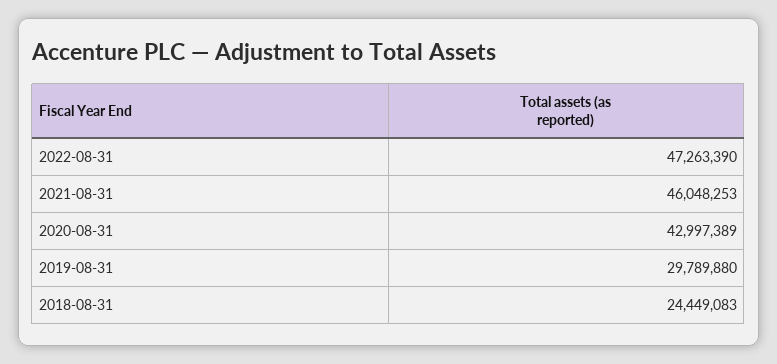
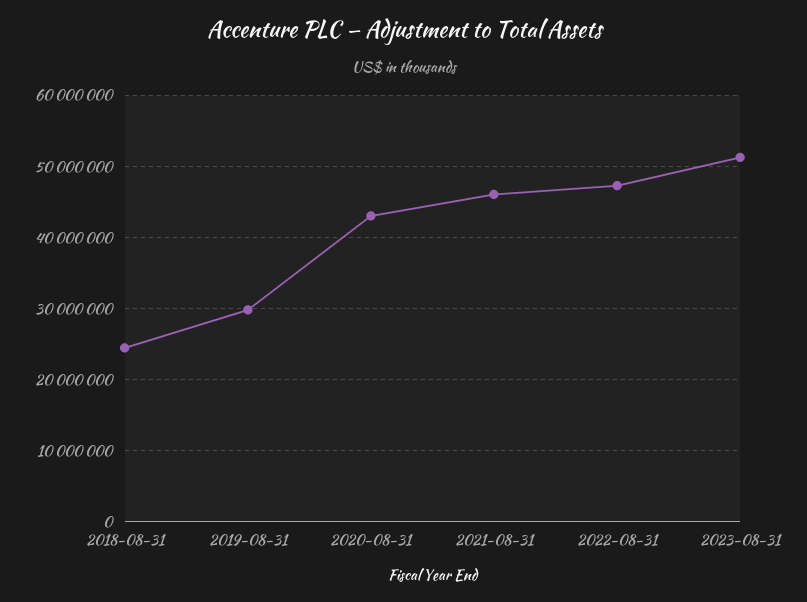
2023-08-31: none -> 51000000

